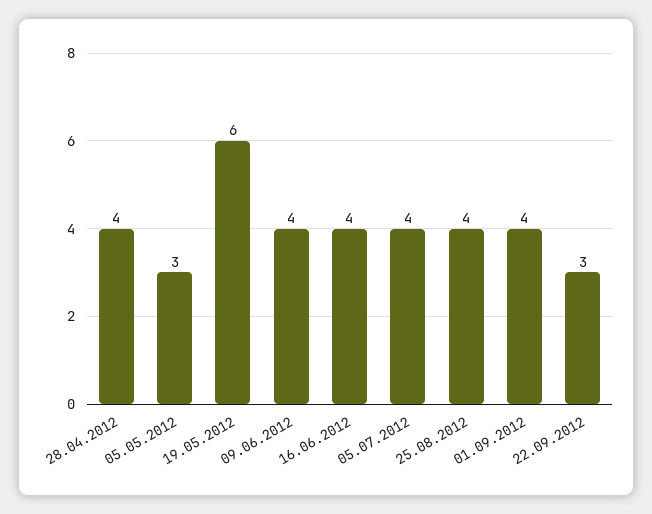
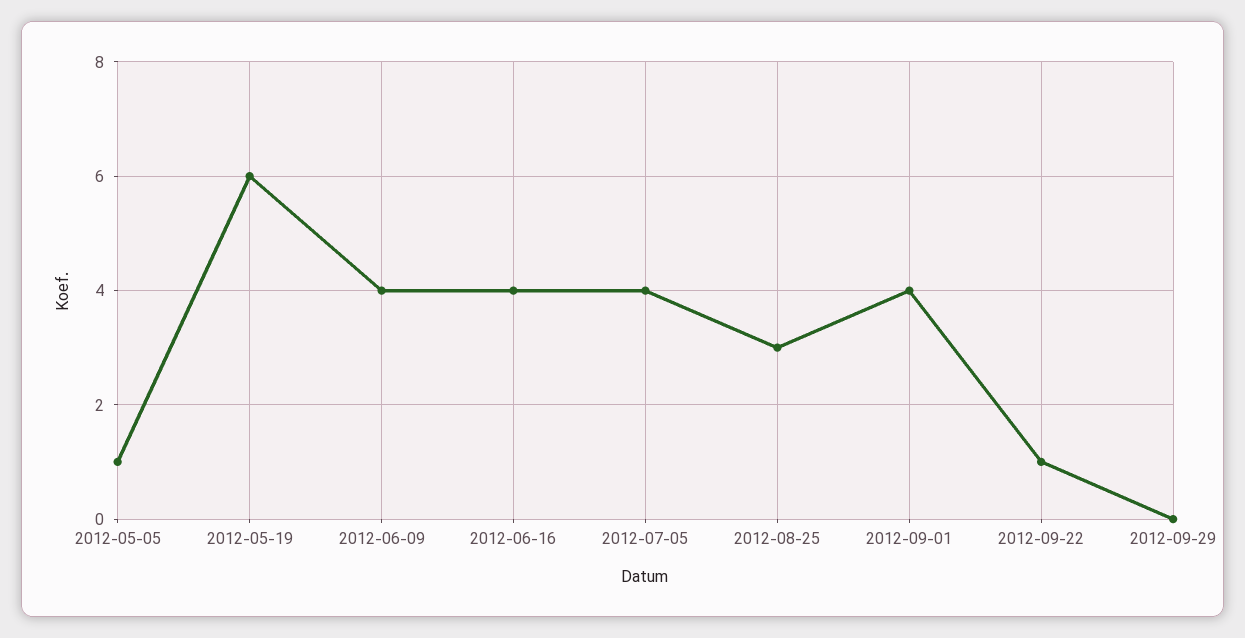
28.04.2012: 4 -> none
05.05.2012: 3 -> 1
25.08.2012: 4 -> 3
22.09.2012: 3 -> 1
2012-09-29: none -> 0

